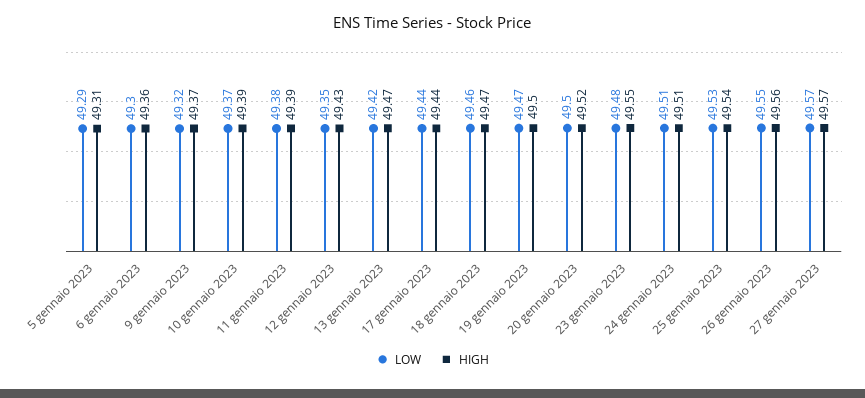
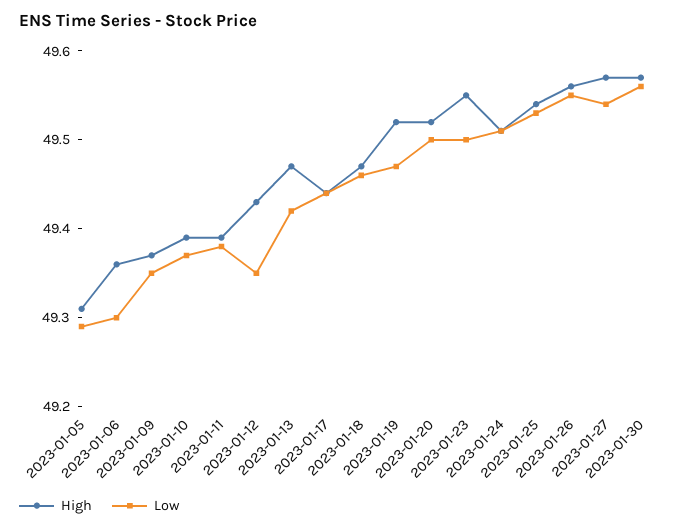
LOW, 9 gennaio 2023: 49.32 -> 49.35
HIGH, 19 gennaio 2023: 49.5 -> 49.52
LOW, 23 gennaio 2023: 49.48 -> 49.5
LOW, 27 gennaio 2023: 49.57 -> 49.54
HIGH, 2023-01-30: none -> 49.57
LOW, 2023-01-30: none -> 49.56

